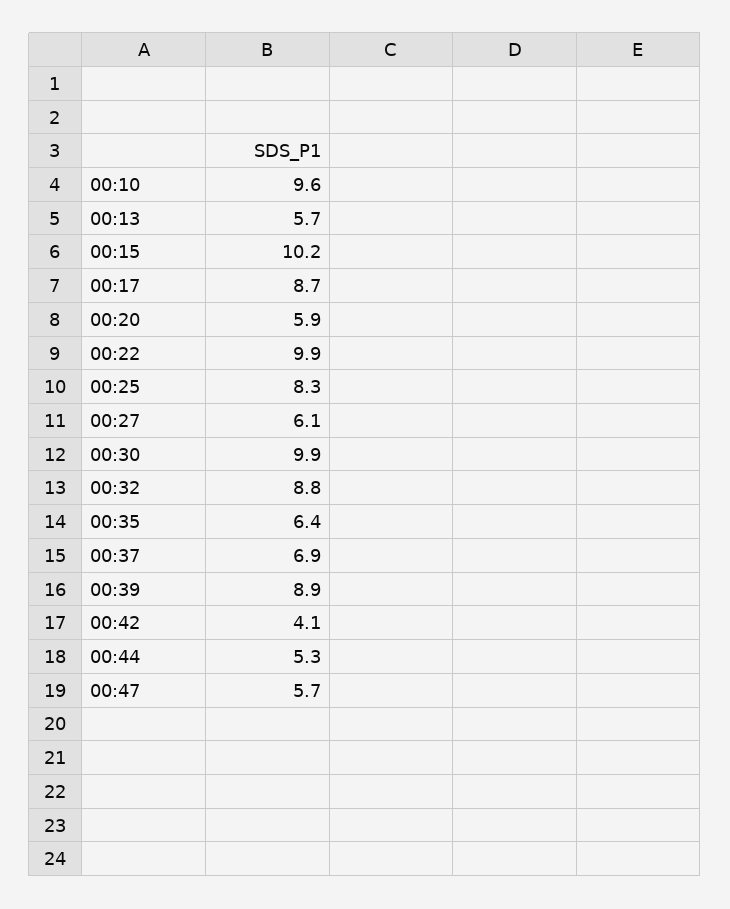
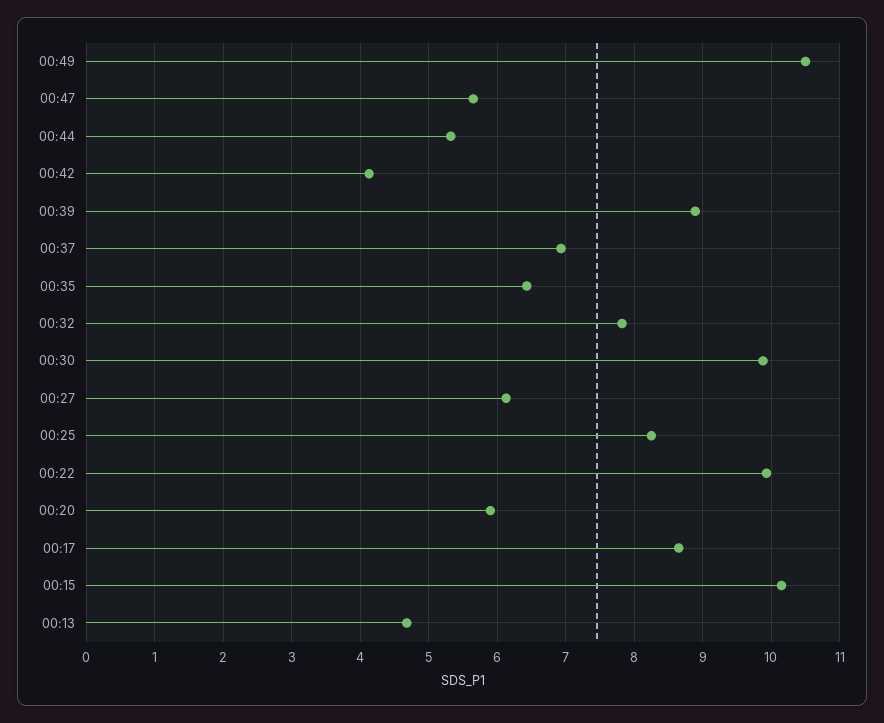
00:10: 9.6 -> none
00:13: 5.7 -> 4.7
00:32: 8.8 -> 7.8
00:49: none -> 10.5

